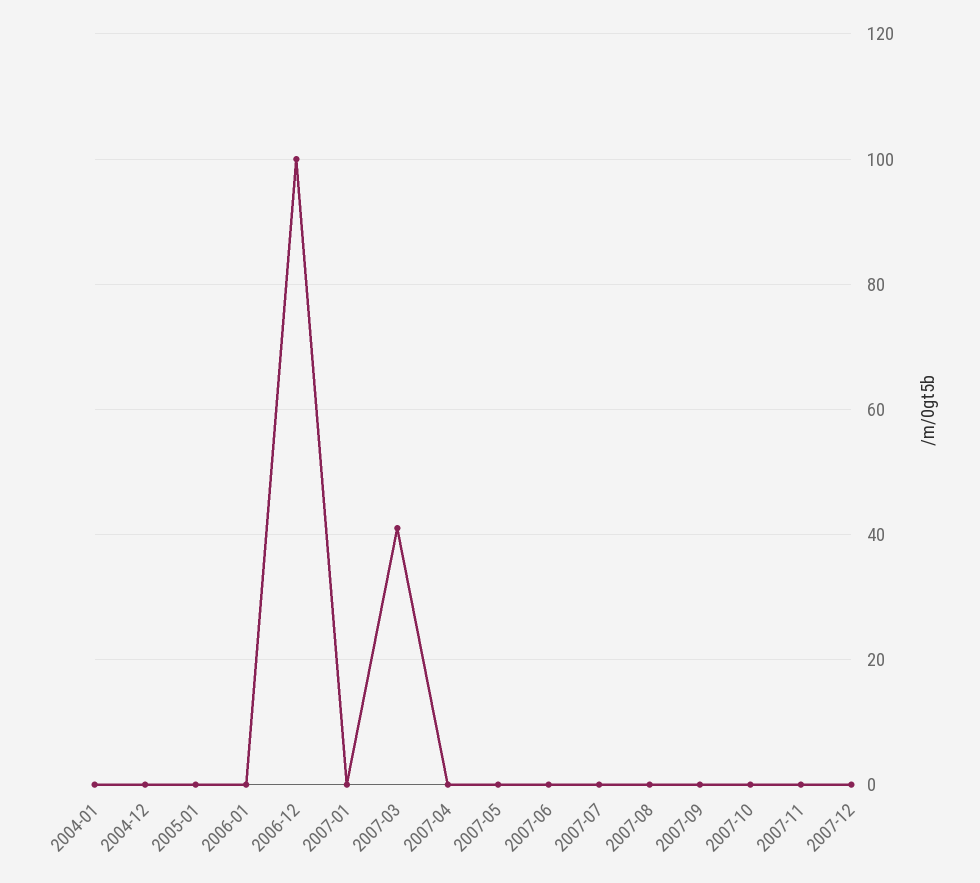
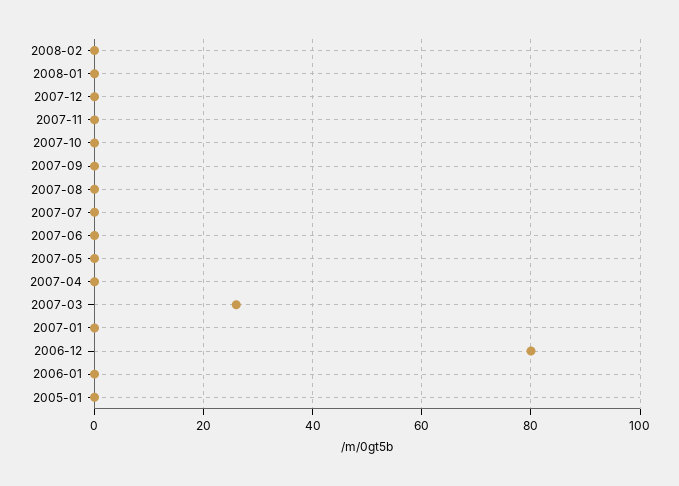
2004-01: 0 -> none
2004-12: 0 -> none
2006-12: 100 -> 80
2007-03: 40 -> 25
2008-02: none -> 0
2008-01: none -> 0

